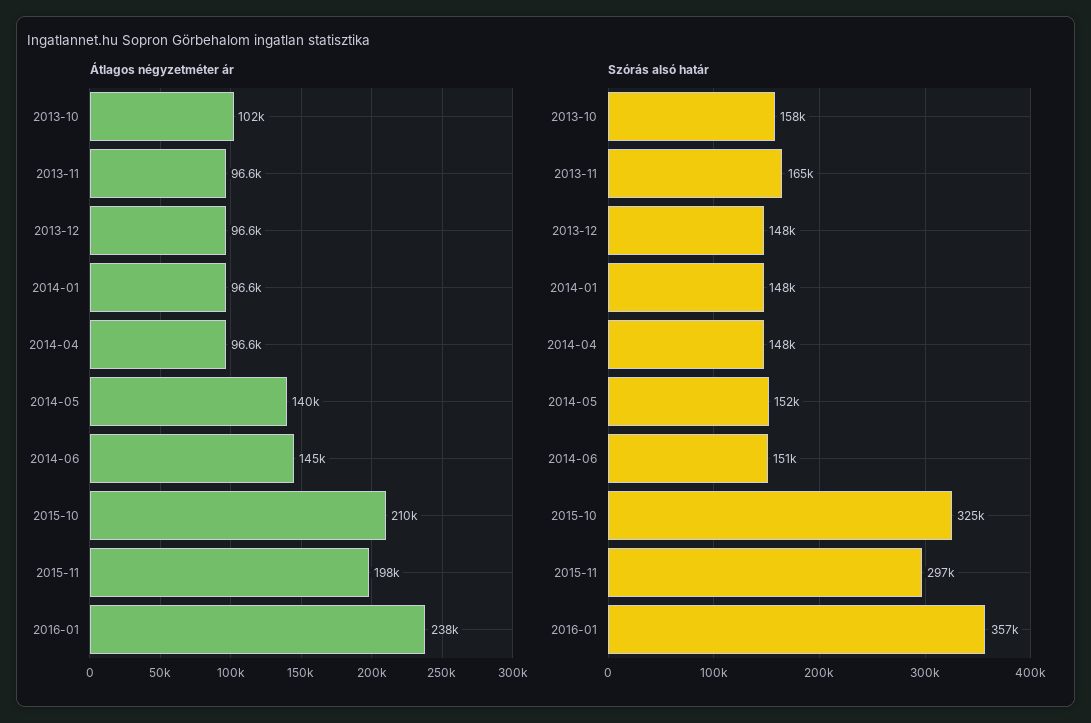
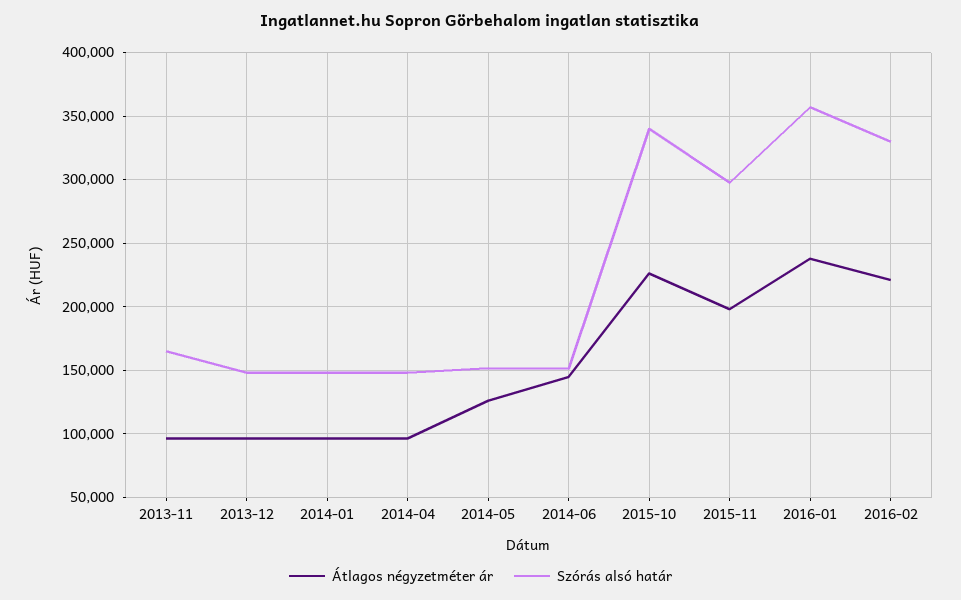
Átlagos négyzetméter ár, 2013-10: 102000 -> none
Átlagos négyzetméter ár, 2014-05: 140000 -> 125000
Átlagos négyzetméter ár, 2015-10: 210000 -> 225000
Szórás alsó határ, 2013-10: 158000 -> none
Szórás alsó határ, 2015-10: 325000 -> 340000
Átlagos négyzetméter ár, 2016-02: none -> 220000
Szórás alsó határ, 2016-02: none -> 330000

